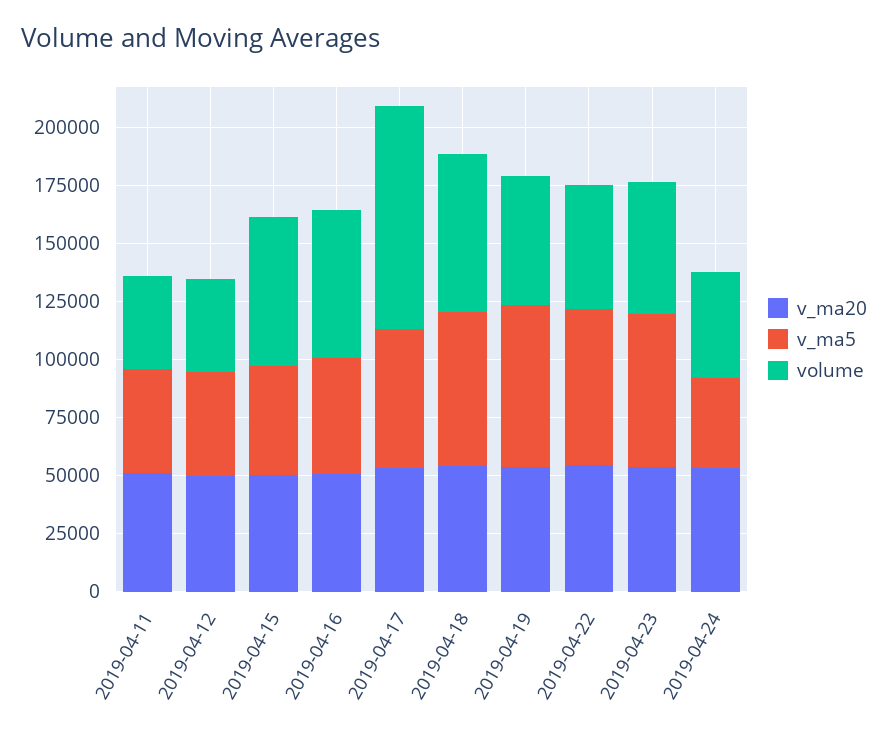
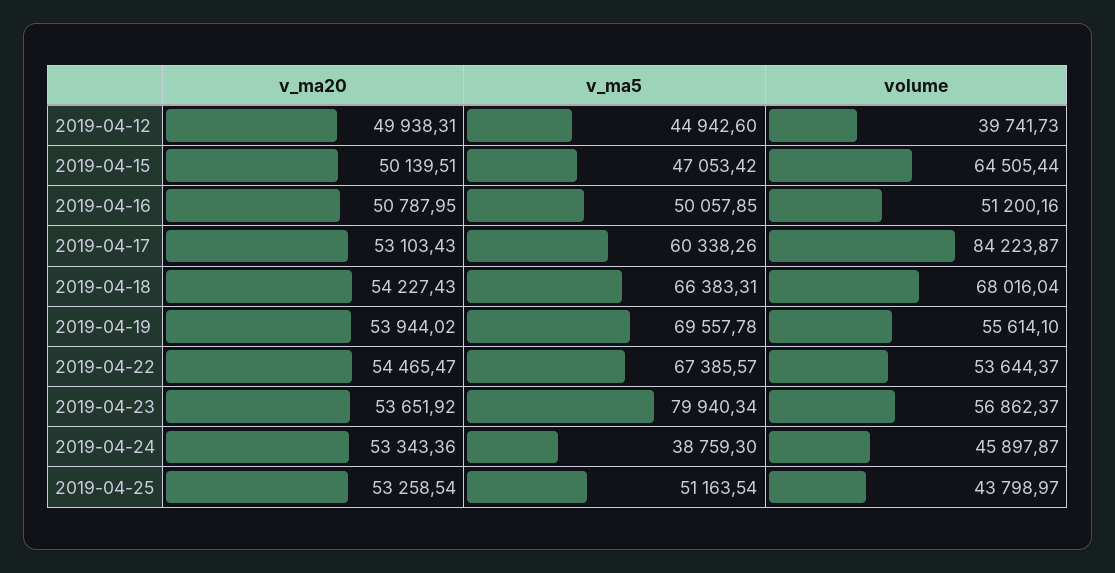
v_ma20, 2019-04-11: 50000 -> none
v_ma5, 2019-04-11: 45000 -> none
volume, 2019-04-11: 40000 -> none
volume, 2019-04-16: 65000 -> 51200.16
volume, 2019-04-17: 95000 -> 84223.87
v_ma5, 2019-04-23: 65000 -> 79940.34
v_ma20, 2019-04-25: none -> 53258.54
v_ma5, 2019-04-25: none -> 51163.54
volume, 2019-04-25: none -> 43798.97

